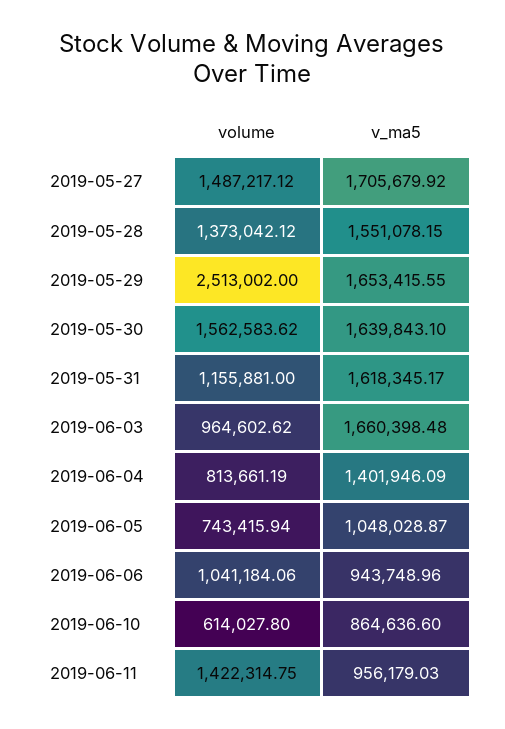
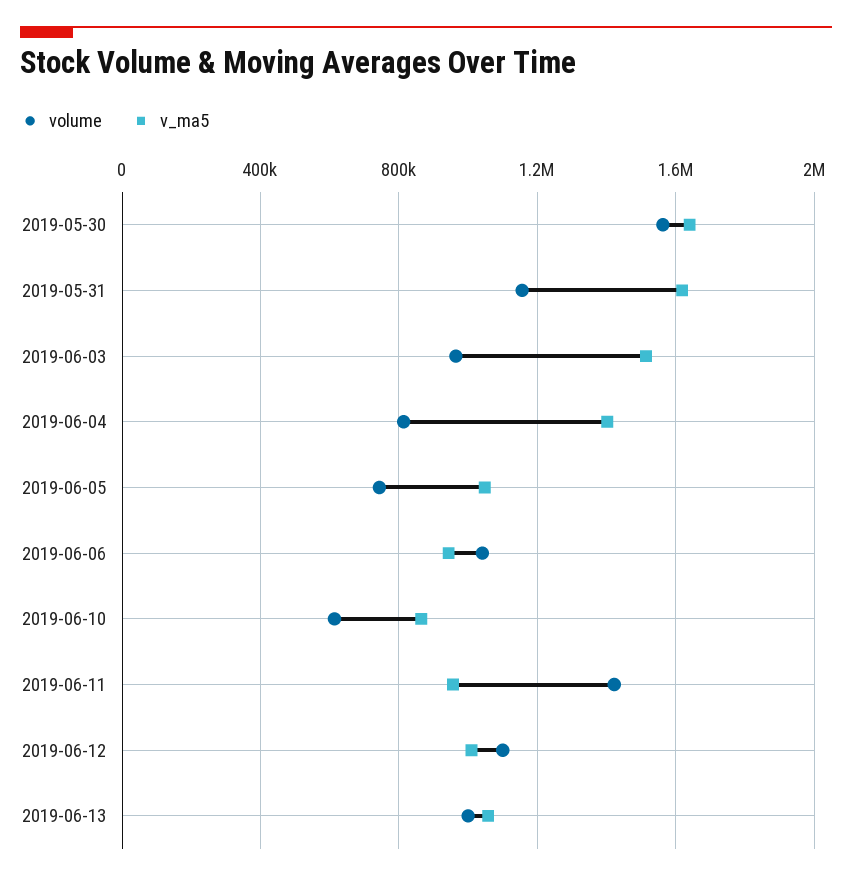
volume, 2019-05-27: 1487217.12 -> none
v_ma5, 2019-05-27: 1705679.92 -> none
volume, 2019-05-28: 1373042.12 -> none
v_ma5, 2019-05-28: 1551078.15 -> none
volume, 2019-05-29: 2513002 -> none
v_ma5, 2019-05-29: 1653415.55 -> none
v_ma5, 2019-06-03: 1660398.48 -> 1500000
volume, 2019-06-12: none -> 1100000
v_ma5, 2019-06-12: none -> 1000000
volume, 2019-06-13: none -> 1000000
v_ma5, 2019-06-13: none -> 1050000

